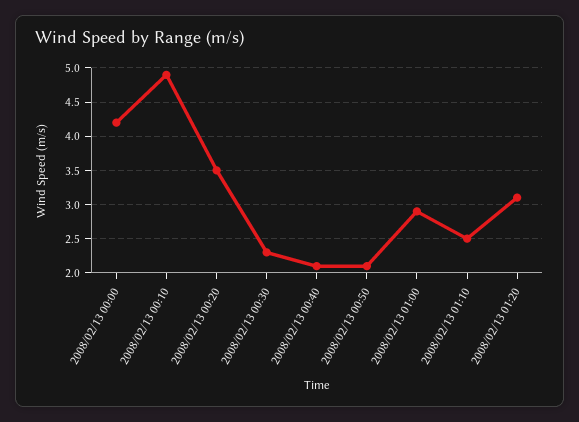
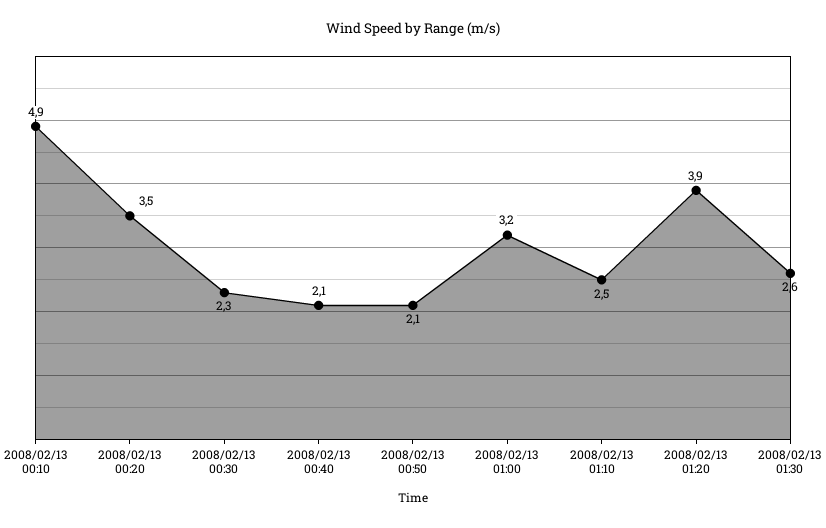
2008/02/13 00:00: 4.2 -> none
2008/02/13 01:00: 2.9 -> 3.2
2008/02/13 01:20: 3.1 -> 3.9
2008/02/13 01:30: none -> 2.6

